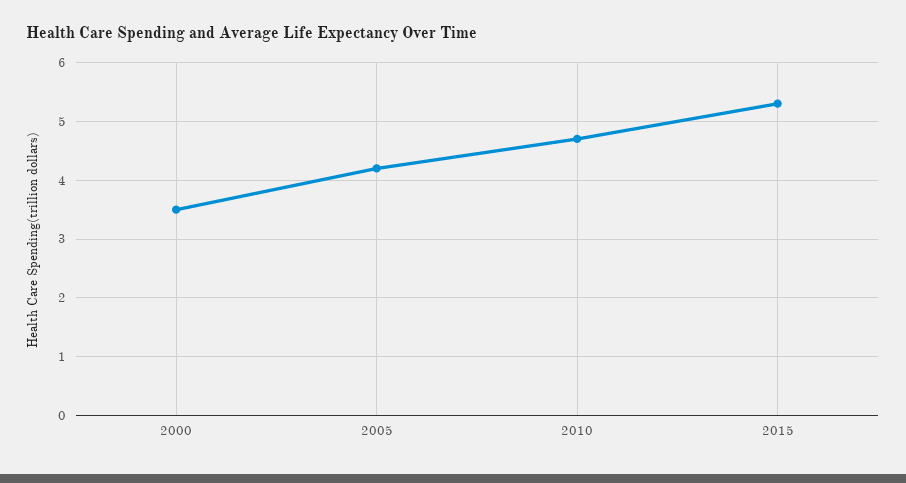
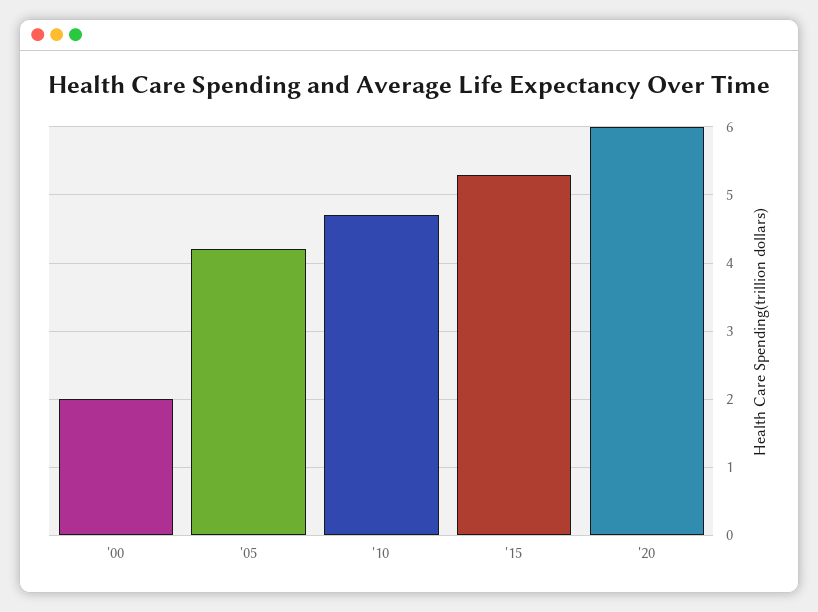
2000: 3.5 -> 2
'20: none -> 6

